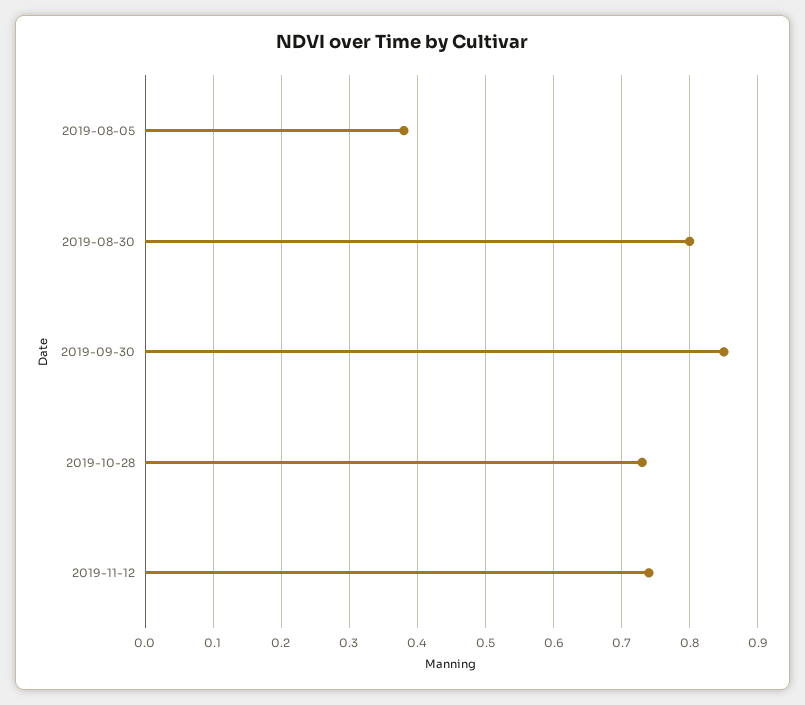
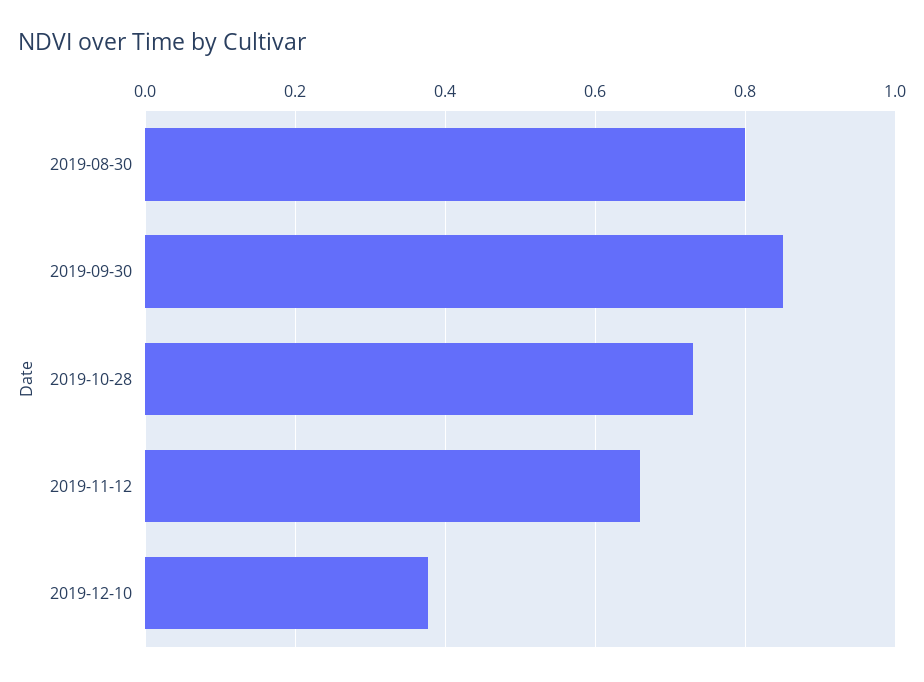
2019-08-05: 0.38 -> none
2019-11-12: 0.74 -> 0.66
2019-12-10: none -> 0.38

